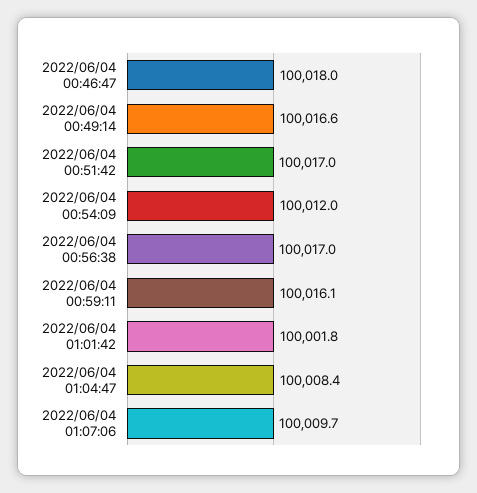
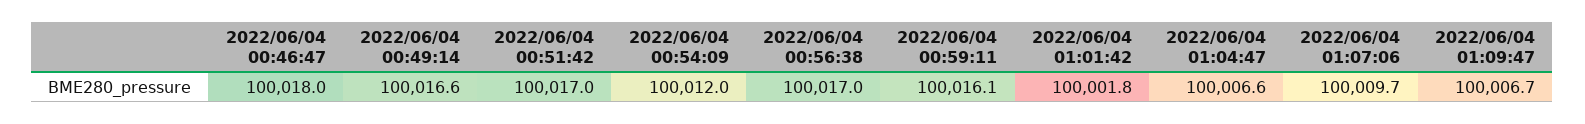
2022/06/04 01:04:47: 100008.4 -> 100006.6
2022/06/04 01:09:47: none -> 100006.7

